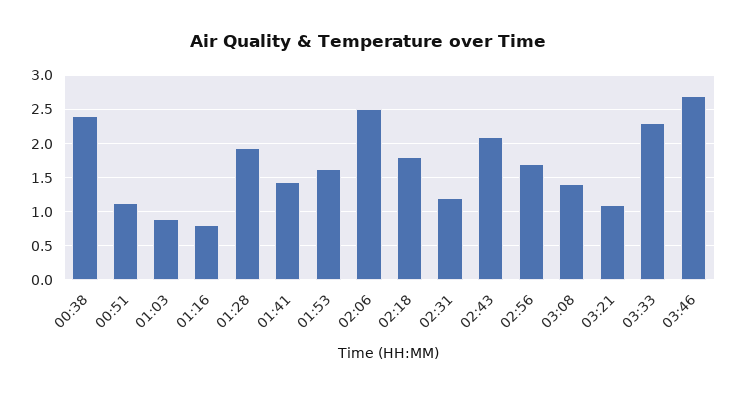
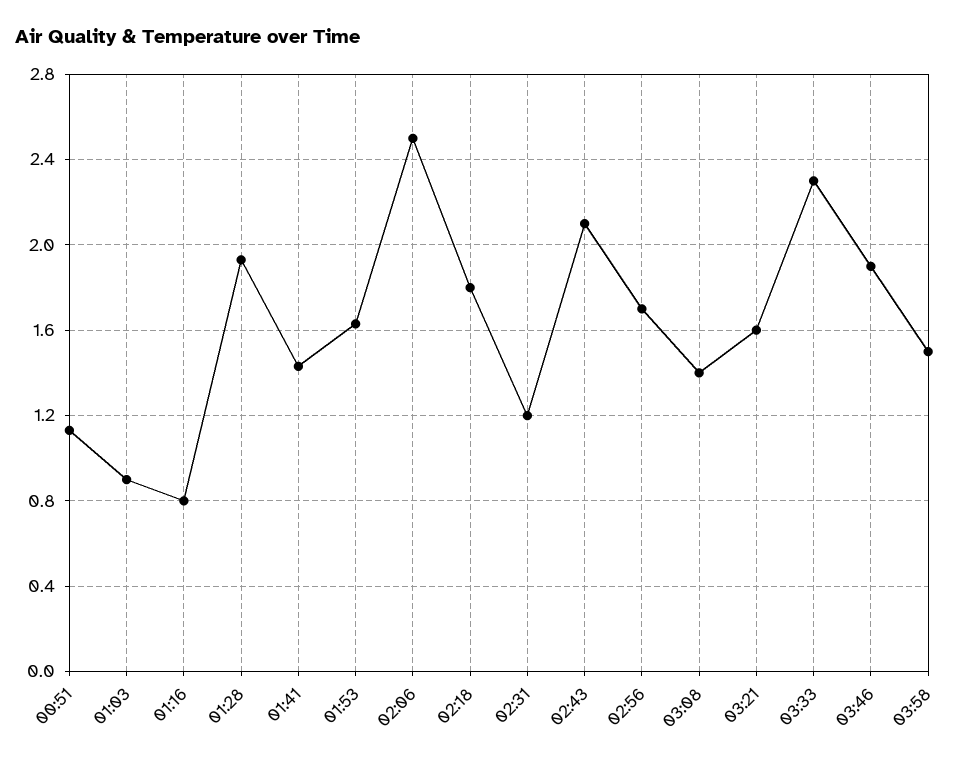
00:38: 2.4 -> none
03:21: 1.1 -> 1.6
03:46: 2.7 -> 1.9
03:58: none -> 1.5

